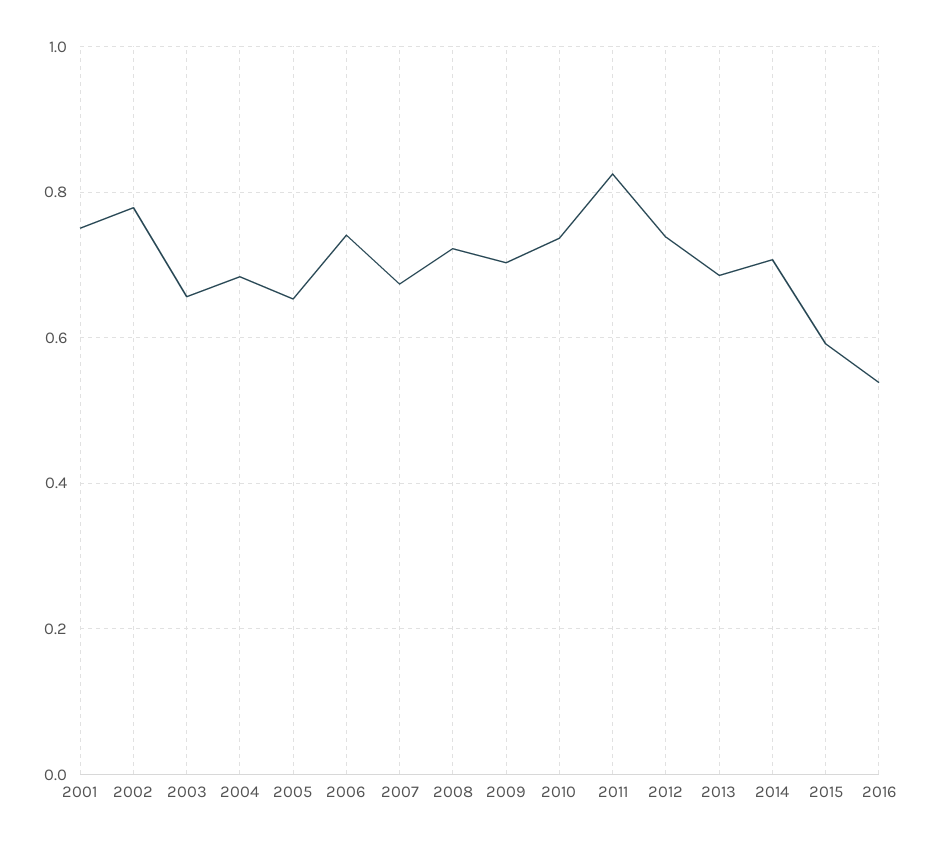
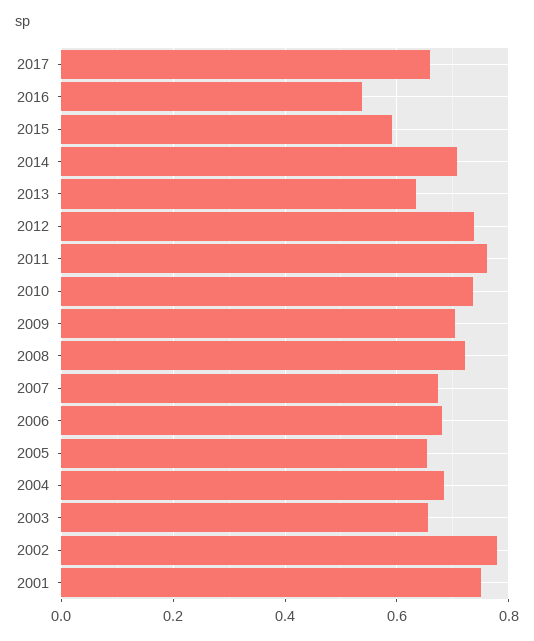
2006: 0.74 -> 0.68
2011: 0.82 -> 0.76
2013: 0.68 -> 0.64
2017: none -> 0.66

